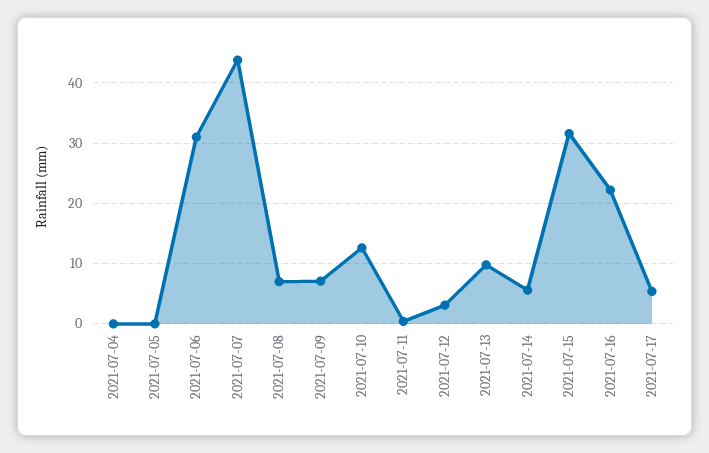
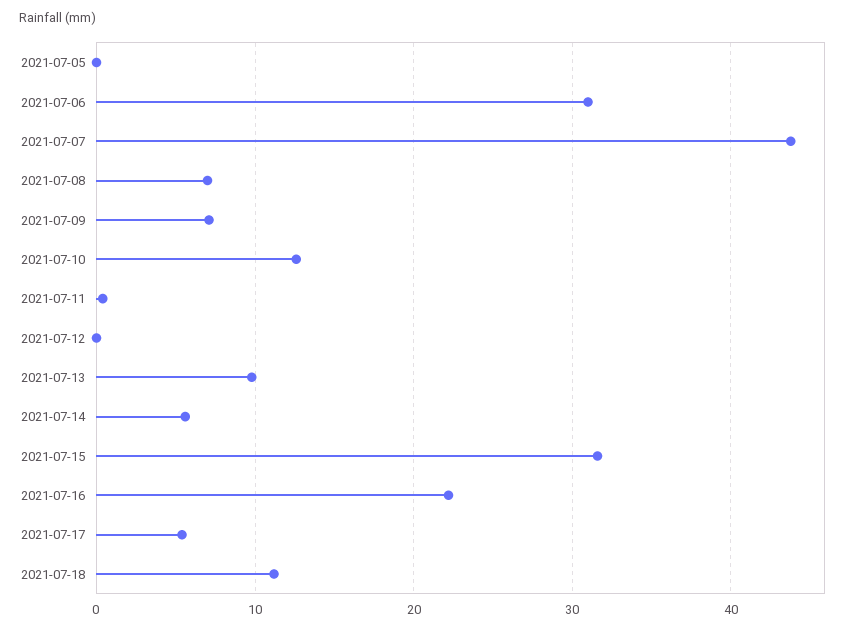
2021-07-04: 0 -> none
2021-07-12: 3 -> 0
2021-07-18: none -> 11

